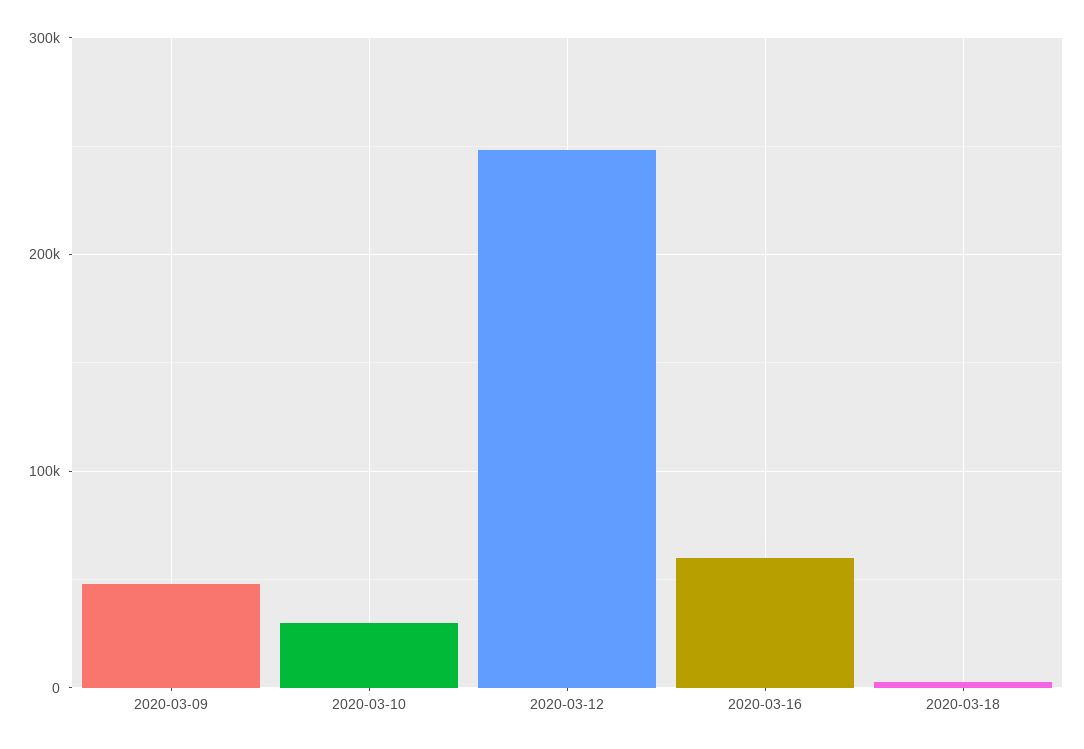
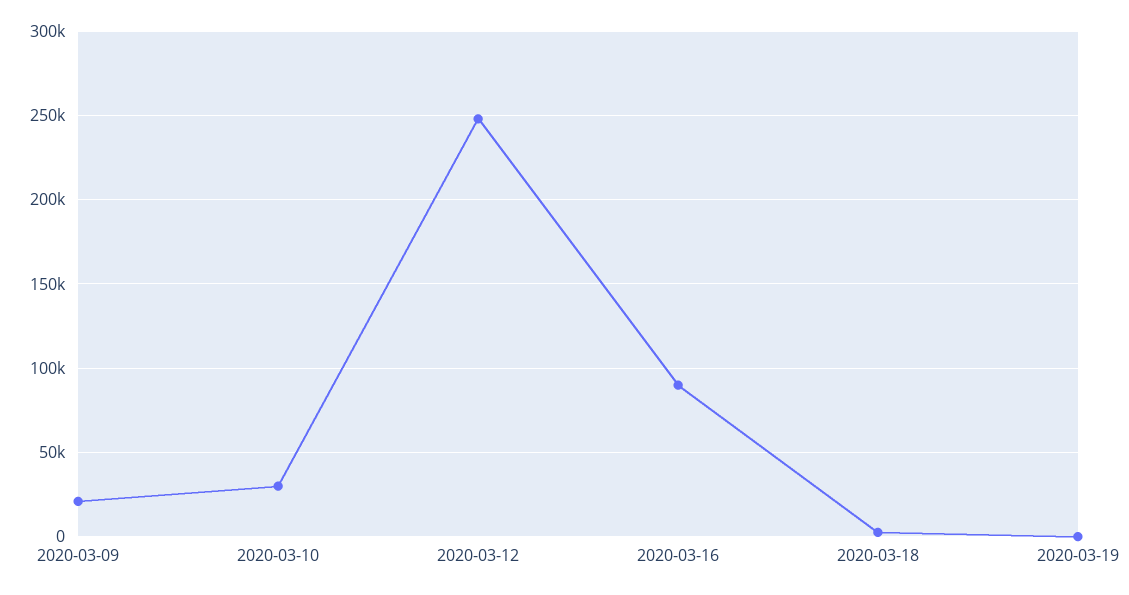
2020-03-09: 50000 -> 20000
2020-03-16: 60000 -> 90000
2020-03-19: none -> 0

